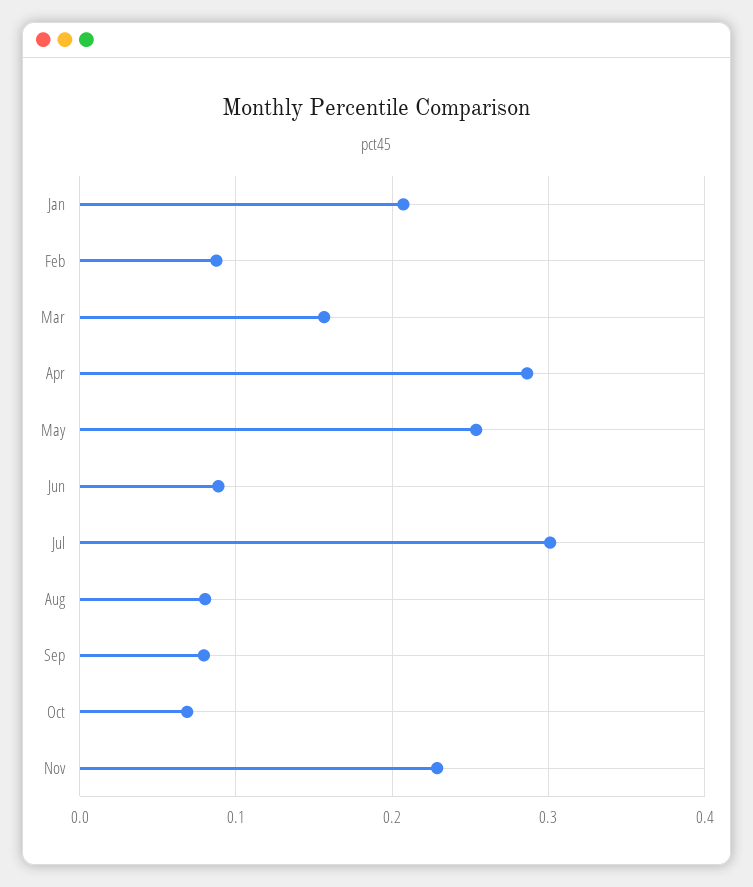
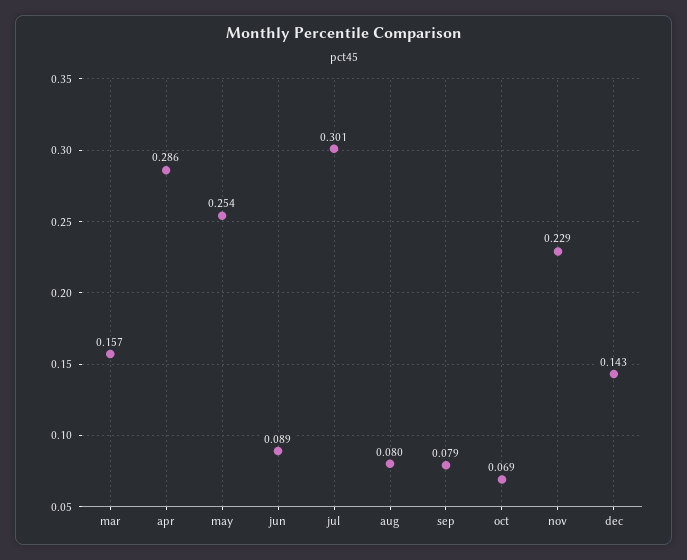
Jan: 0.21 -> none
Feb: 0.09 -> none
dec: none -> 0.143

